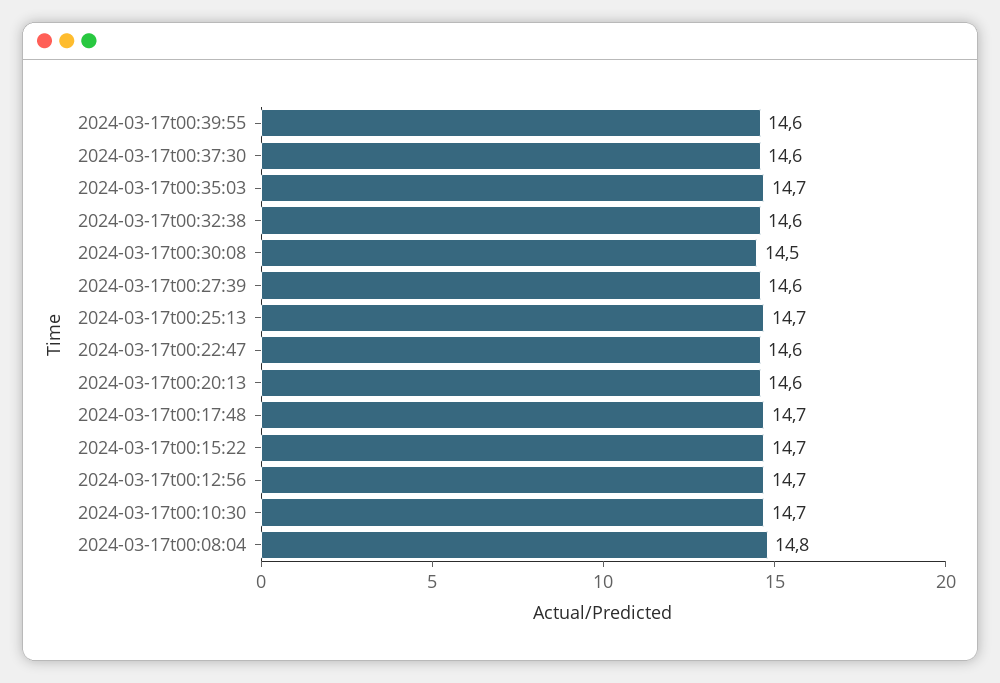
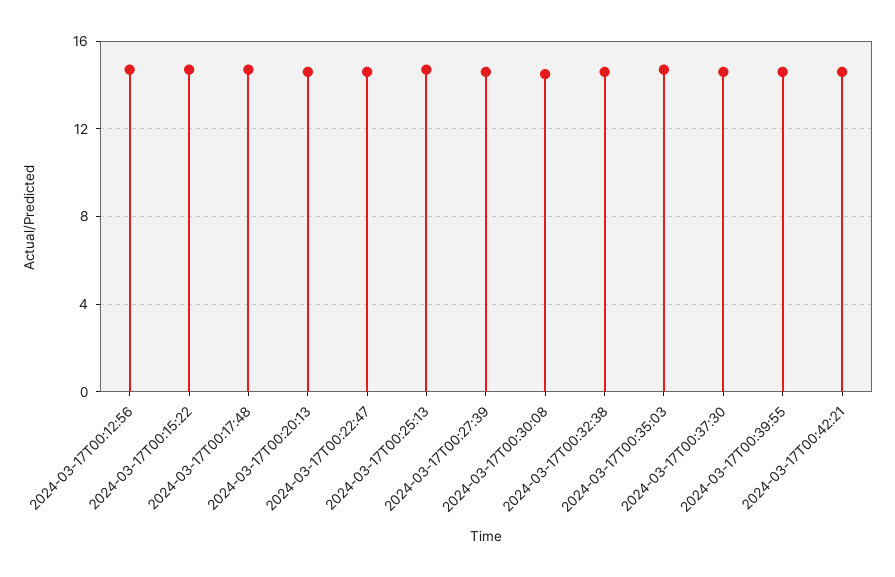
2024-03-17t00:10:30: 14.7 -> none
2024-03-17t00:08:04: 14.8 -> none
2024-03-17T00:42:21: none -> 14.5

